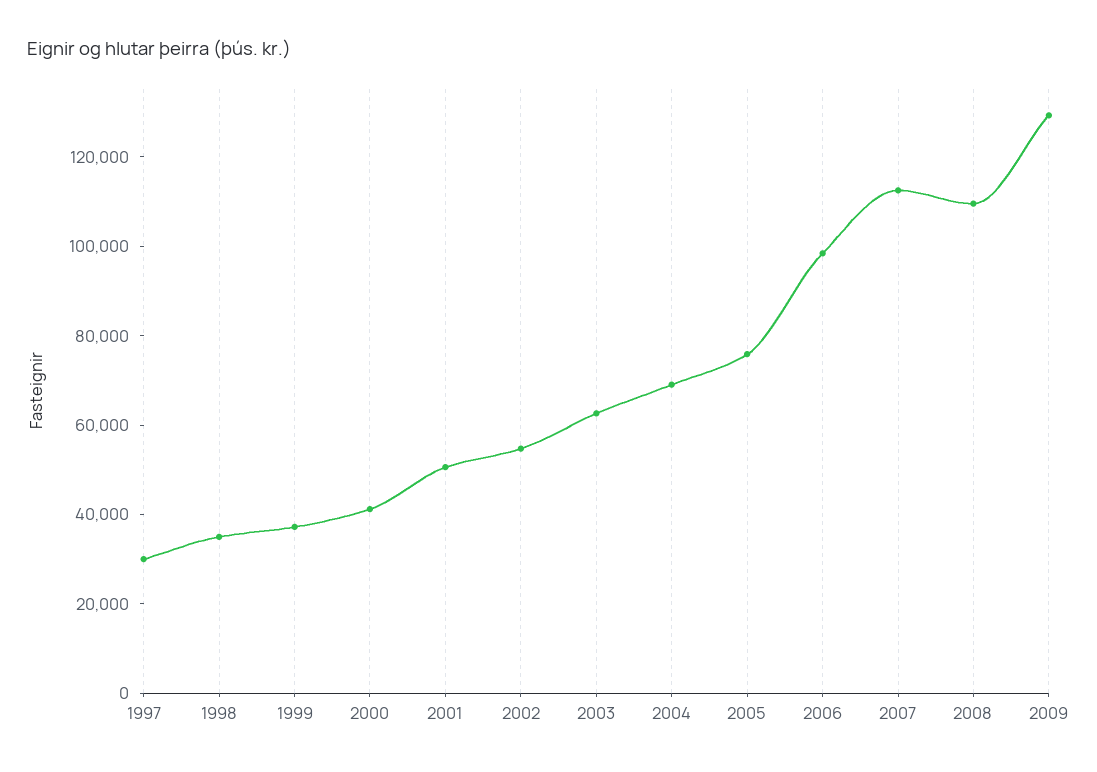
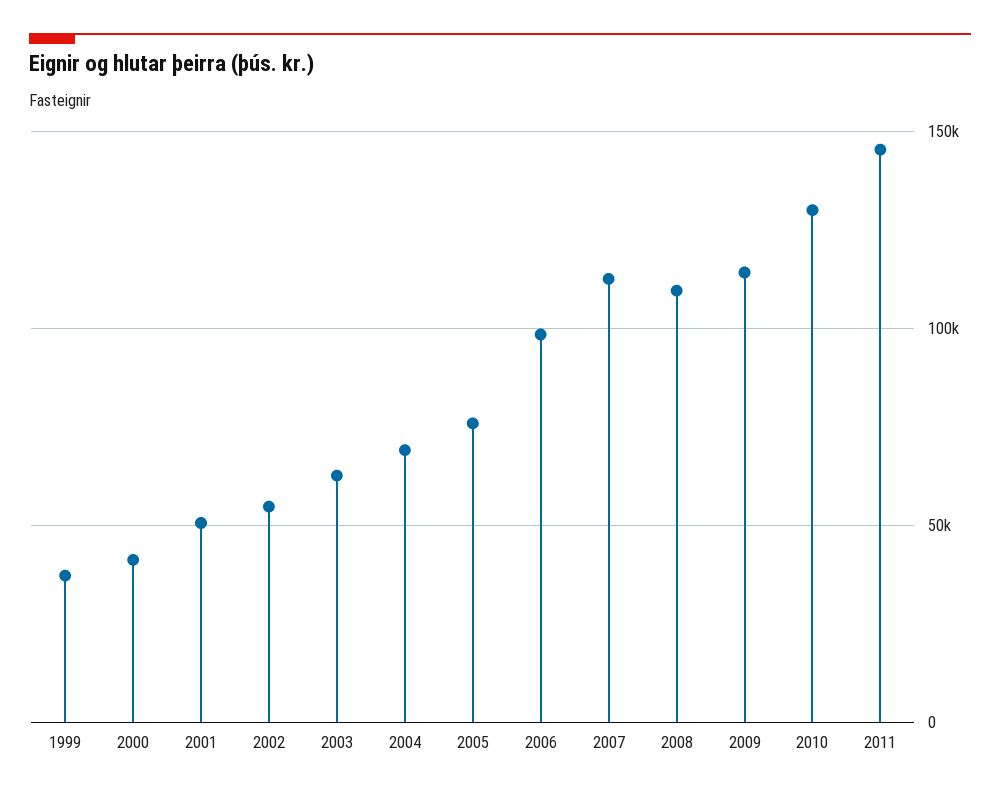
1997: 30000 -> none
1998: 35000 -> none
2009: 130000 -> 115000
2010: none -> 130000
2011: none -> 145000

